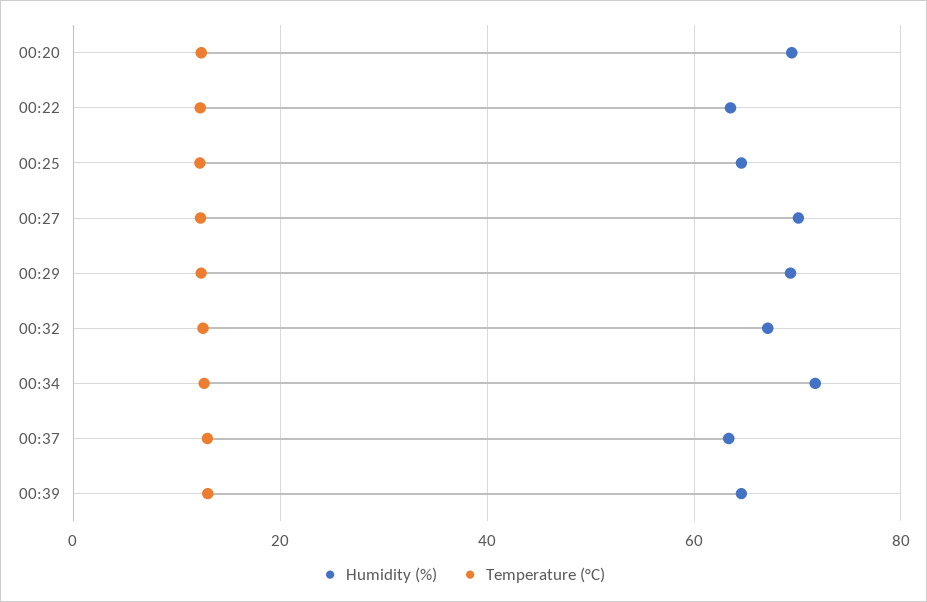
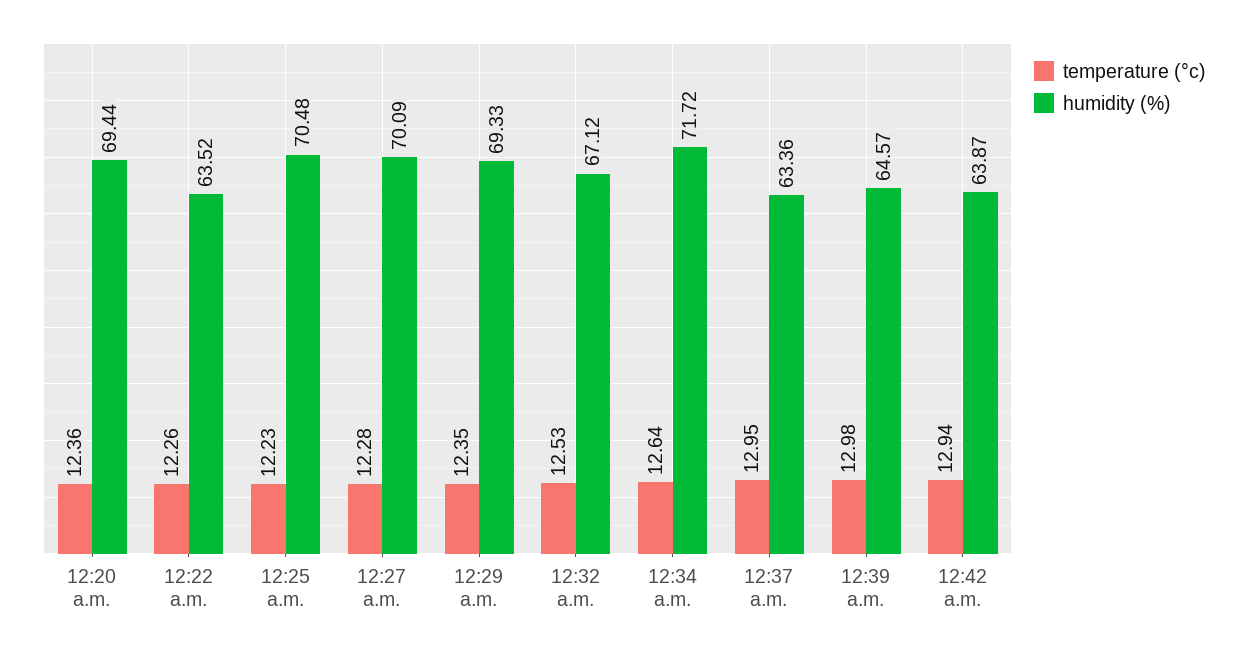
Humidity (%), 00:25: 64 -> 70.48
Temperature (°C), 12:42 a.m.: none -> 12.94
Humidity (%), 12:42 a.m.: none -> 63.87

